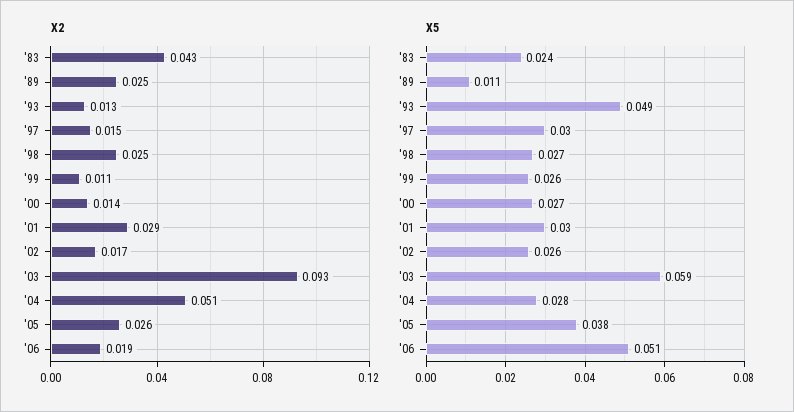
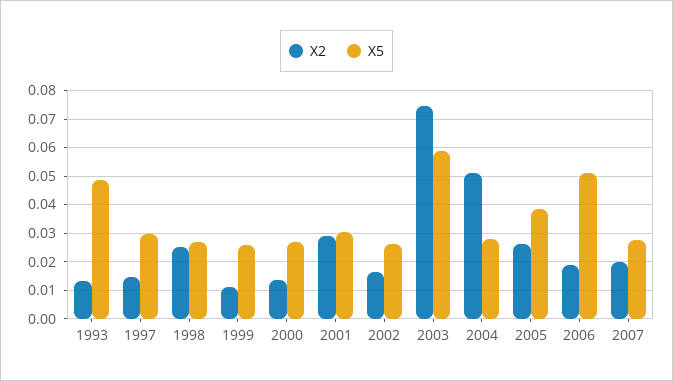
X2, '83: 0.043 -> none
X2, '89: 0.025 -> none
X2, '03: 0.093 -> 0.075
X5, '83: 0.024 -> none
X5, '89: 0.011 -> none
X2, 2007: none -> 0.02
X5, 2007: none -> 0.0275

